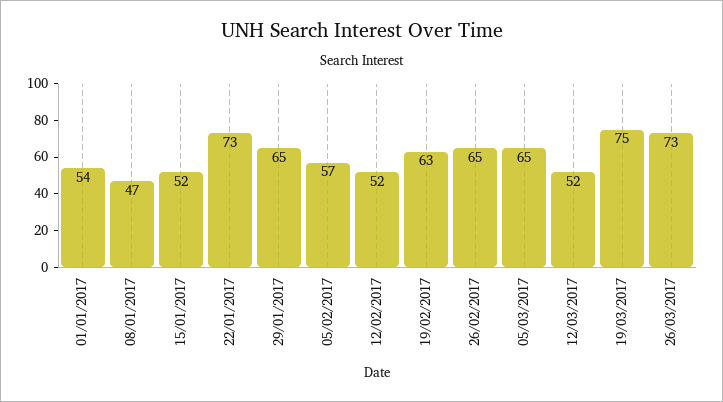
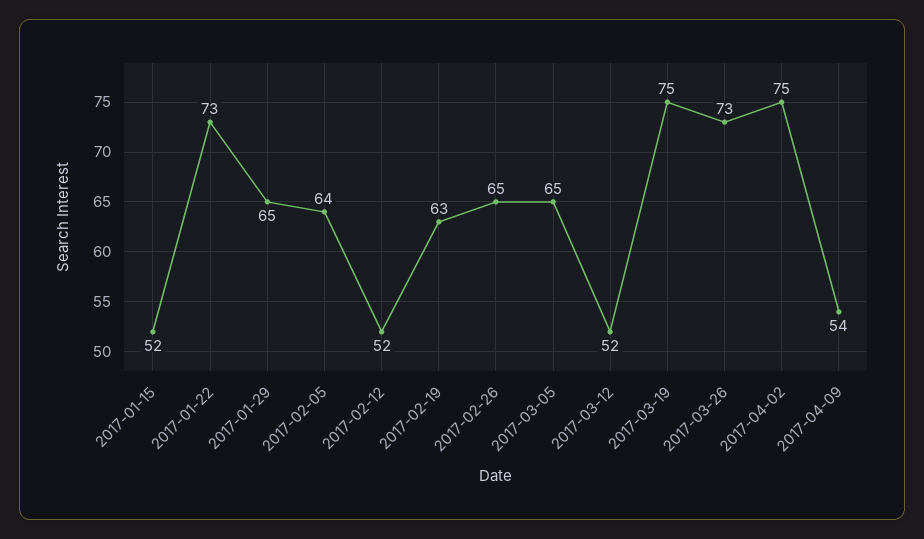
01/01/2017: 54 -> none
08/01/2017: 47 -> none
05/02/2017: 57 -> 64
2017-04-02: none -> 75
2017-04-09: none -> 54

